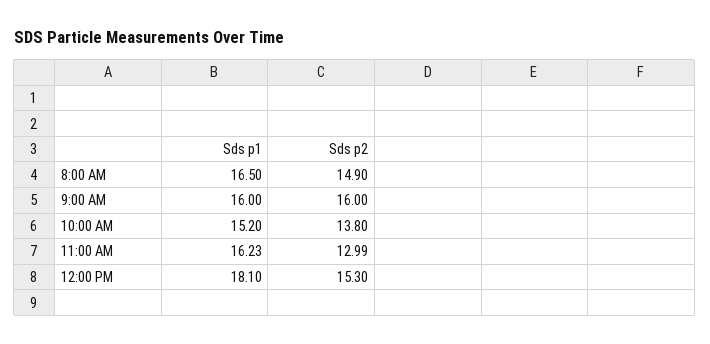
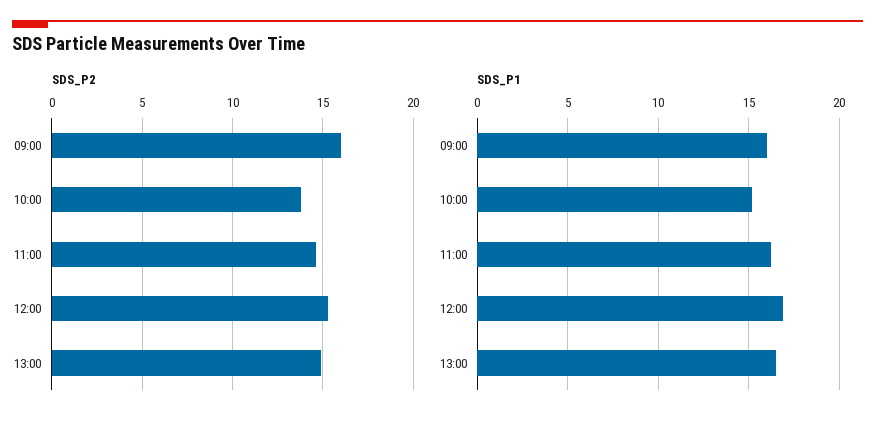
Sds p1, 8:00 AM: 16.5 -> none
Sds p2, 8:00 AM: 14.9 -> none
Sds p2, 11:00 AM: 12.99 -> 14.5
Sds p1, 12:00 PM: 18.1 -> 17
Sds p2, 13:00: none -> 15
Sds p1, 13:00: none -> 16.5

